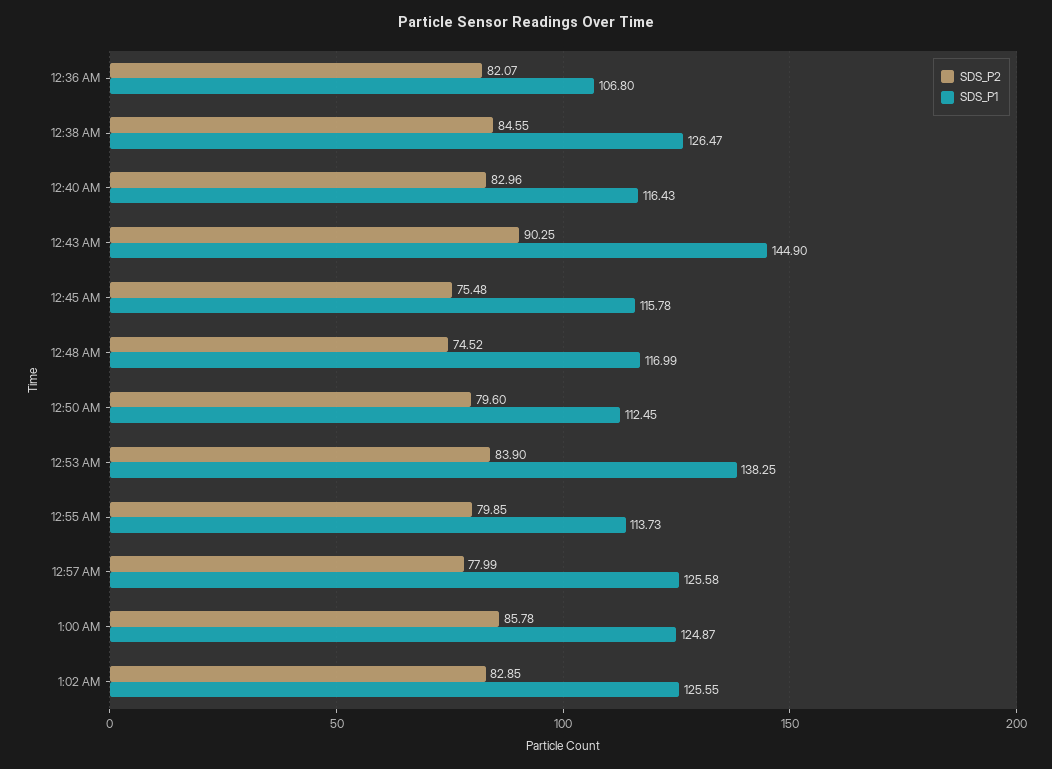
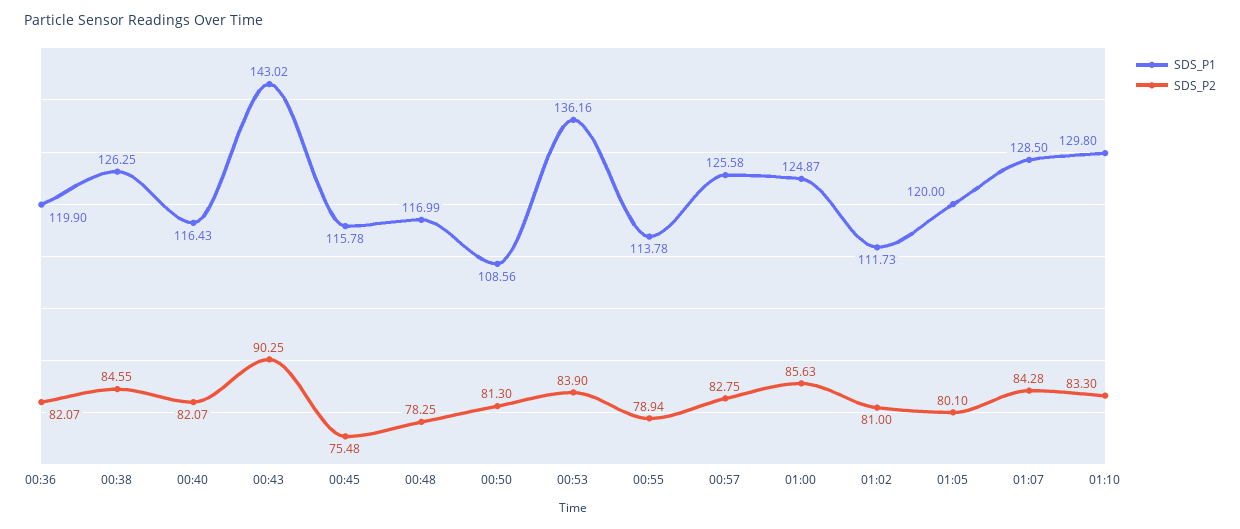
SDS_P1, 12:36 AM: 106.8 -> 119.9
SDS_P1, 12:38 AM: 126.47 -> 126.25
SDS_P2, 12:40 AM: 82.96 -> 82.07
SDS_P1, 12:43 AM: 144.9 -> 143.02
SDS_P2, 12:48 AM: 74.52 -> 78.25
SDS_P2, 12:50 AM: 79.6 -> 81.3
SDS_P1, 12:50 AM: 112.45 -> 108.56
SDS_P1, 12:53 AM: 138.25 -> 136.16
SDS_P2, 12:55 AM: 79.85 -> 78.94
SDS_P1, 12:55 AM: 113.73 -> 113.78
SDS_P2, 12:57 AM: 77.99 -> 82.75
SDS_P2, 1:00 AM: 85.78 -> 85.63
SDS_P2, 1:02 AM: 82.85 -> 81
SDS_P1, 1:02 AM: 125.55 -> 111.73
SDS_P1, 01:05: none -> 120
SDS_P2, 01:05: none -> 80.1
SDS_P1, 01:07: none -> 128.5
SDS_P2, 01:07: none -> 84.28
SDS_P1, 01:10: none -> 129.8
SDS_P2, 01:10: none -> 83.3

